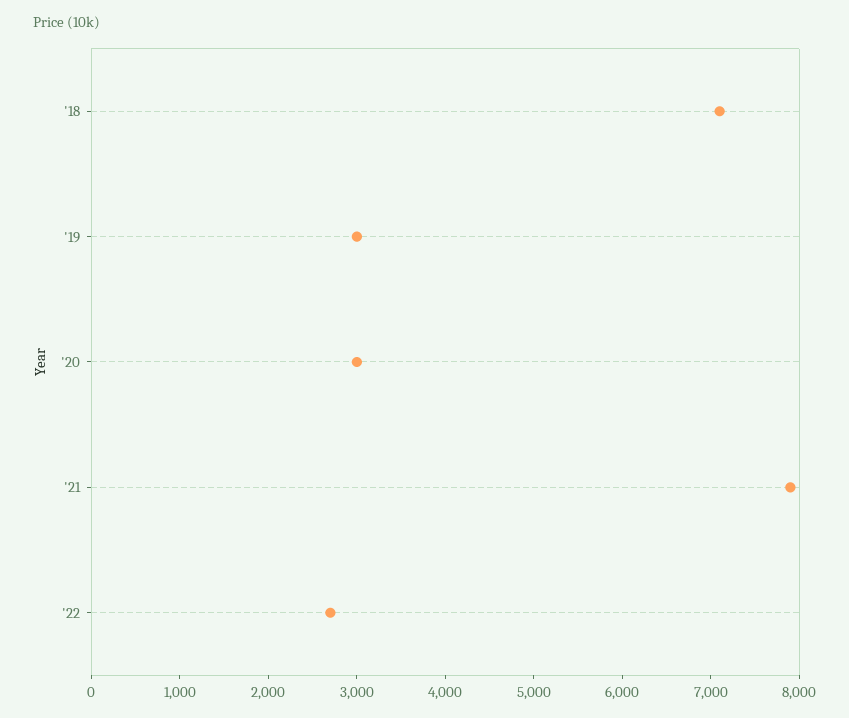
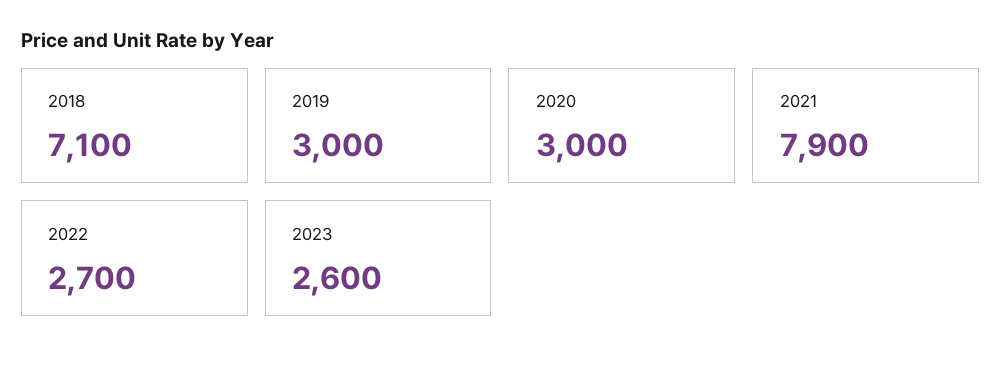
2023: none -> 2600

